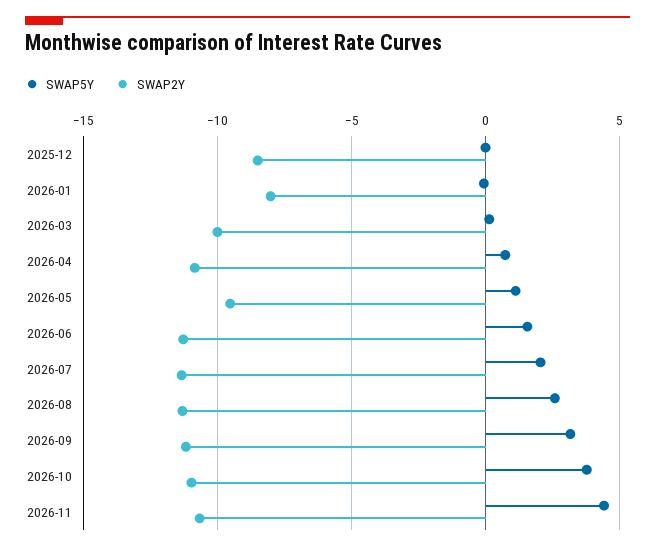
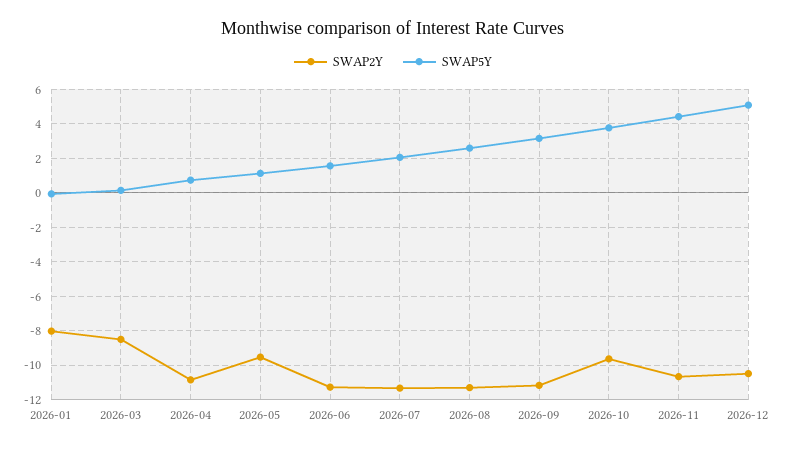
SWAP5Y, 2025-12: 0 -> none
SWAP2Y, 2025-12: -8.5 -> none
SWAP2Y, 2026-03: -10 -> -8.5
SWAP2Y, 2026-10: -11 -> -9.5
SWAP2Y, 2026-12: none -> -10.5
SWAP5Y, 2026-12: none -> 5

